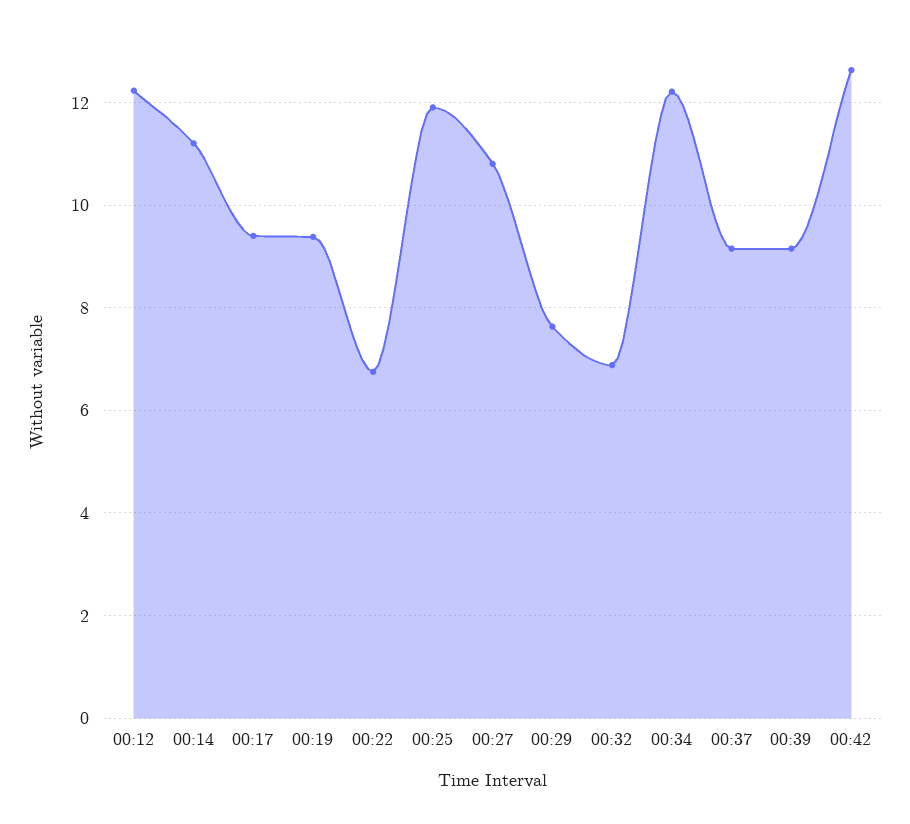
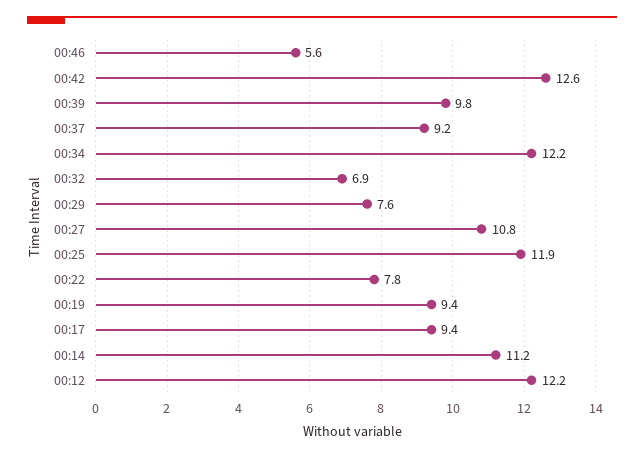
00:22: 6.8 -> 7.8
00:39: 9.2 -> 9.8
00:46: none -> 5.6

